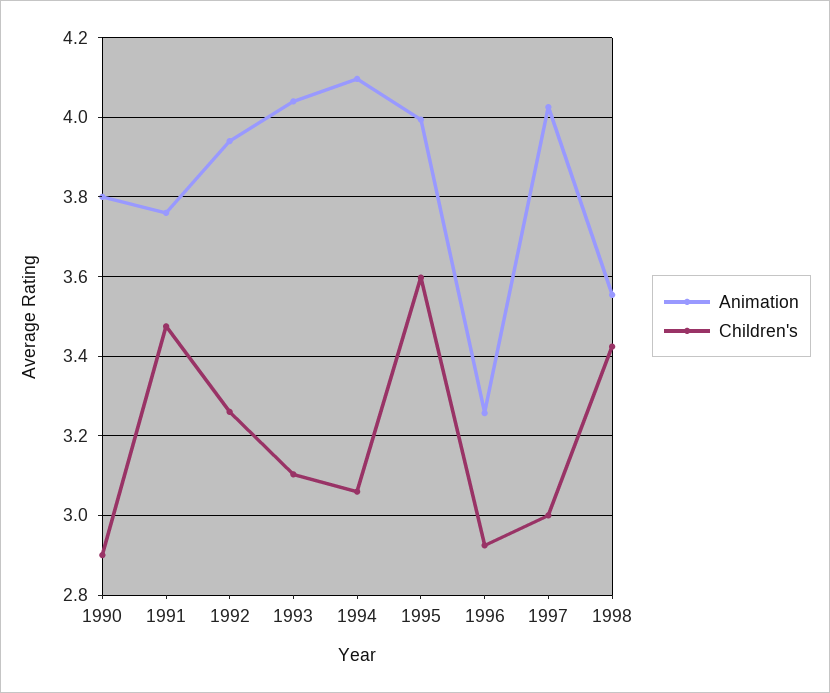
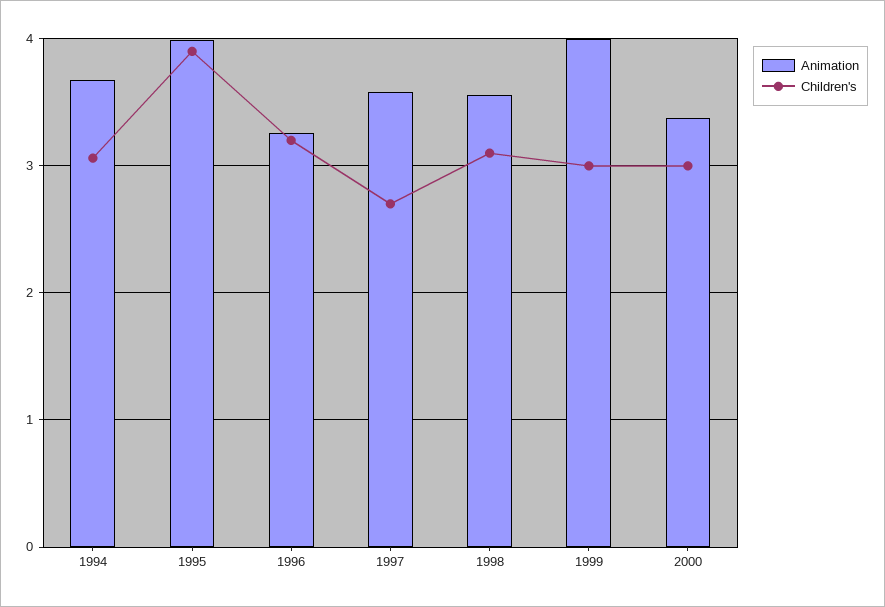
Animation, 1990: 3.8 -> none
Children's, 1990: 2.9 -> none
Animation, 1991: 3.76 -> none
Children's, 1991: 3.48 -> none
Animation, 1992: 3.94 -> none
Children's, 1992: 3.26 -> none
Animation, 1993: 4.04 -> none
Children's, 1993: 3.1 -> none
Animation, 1994: 4.1 -> 3.7
Children's, 1995: 3.6 -> 3.9
Children's, 1996: 2.92 -> 3.2
Animation, 1997: 4.02 -> 3.6
Children's, 1997: 3 -> 2.7
Children's, 1998: 3.42 -> 3.1
Animation, 1999: none -> 4
Children's, 1999: none -> 3
Animation, 2000: none -> 3.4
Children's, 2000: none -> 3

